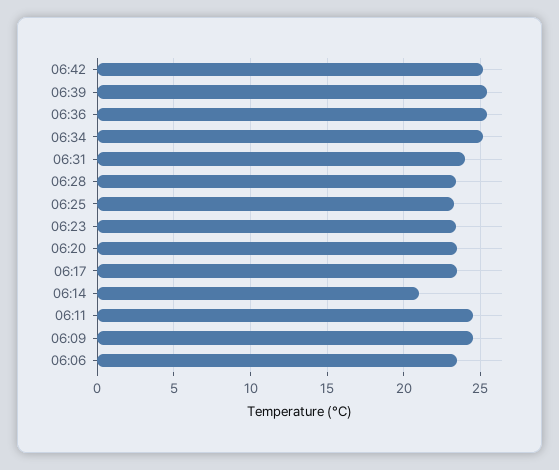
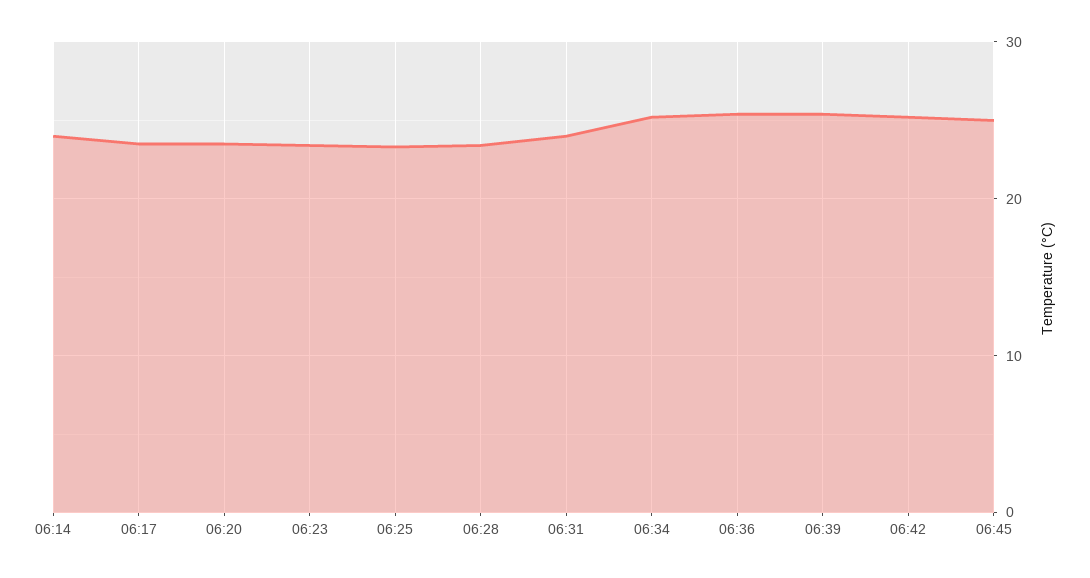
06:14: 21 -> 24
06:11: 24.5 -> none
06:09: 24.5 -> none
06:06: 23.5 -> none
06:45: none -> 25

